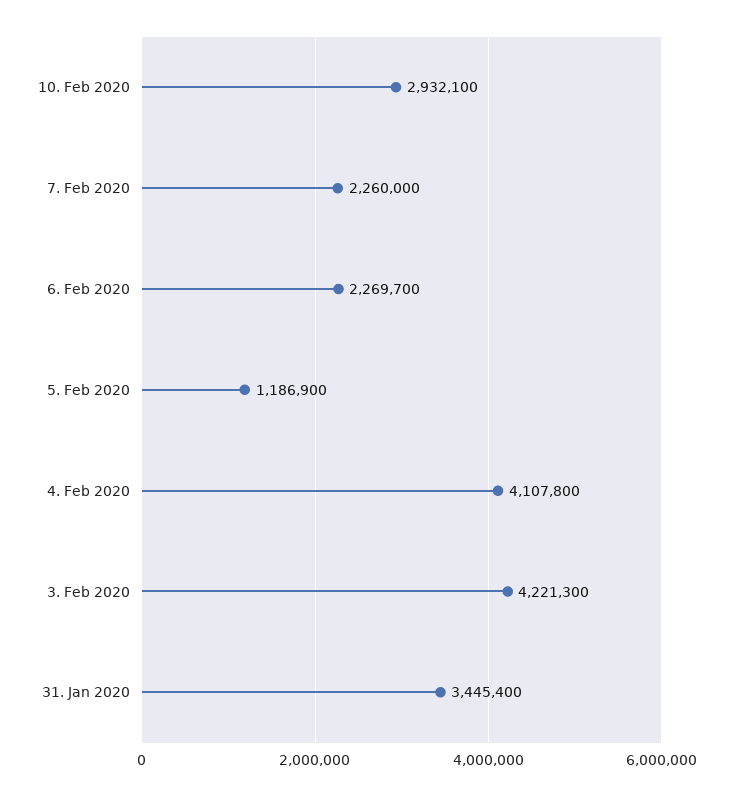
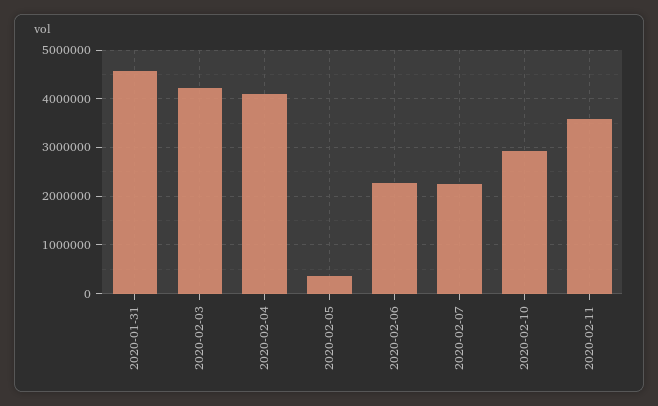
5. Feb 2020: 1186900 -> 400000
31. Jan 2020: 3445400 -> 4600000
2020-02-11: none -> 3600000

